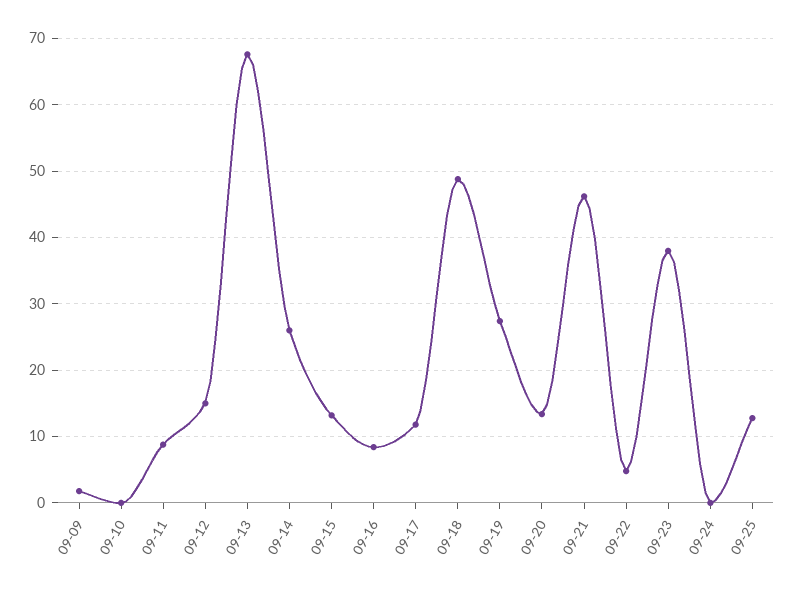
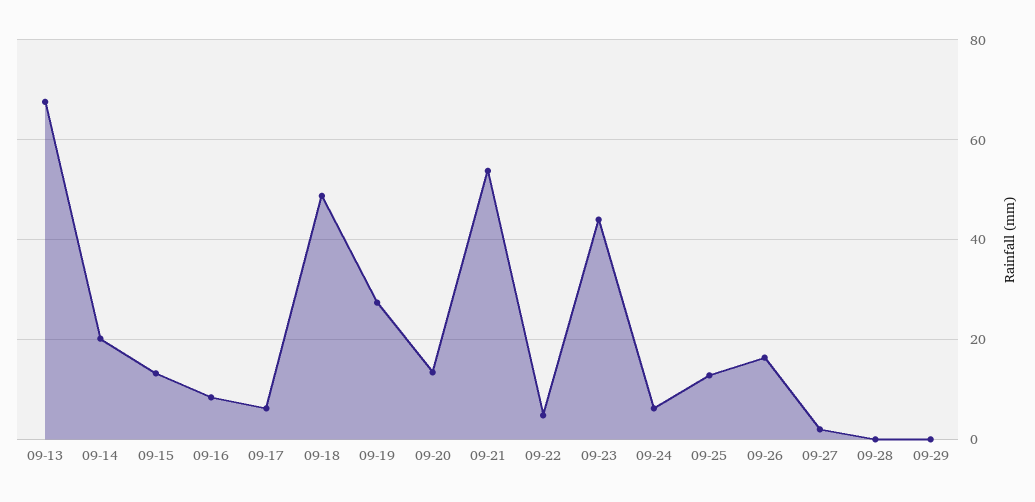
09-09: 2 -> none
09-10: 0 -> none
09-11: 9 -> none
09-12: 15 -> none
09-14: 26 -> 20
09-17: 12 -> 6
09-21: 46 -> 54
09-23: 38 -> 44
09-24: 0 -> 6
09-26: none -> 16
09-27: none -> 2
09-28: none -> 0
09-29: none -> 0

